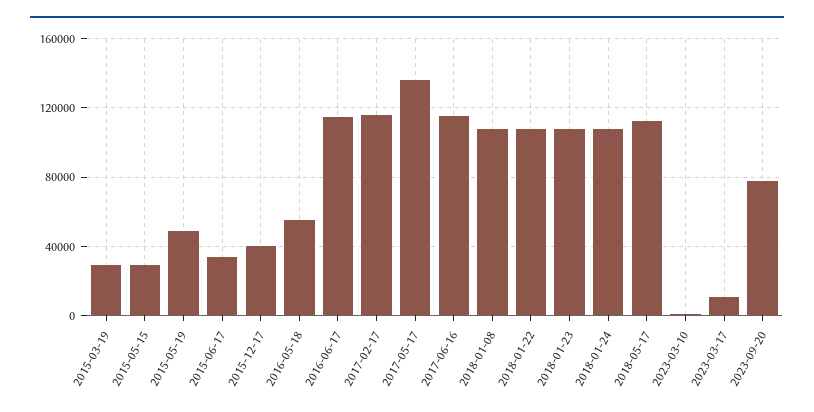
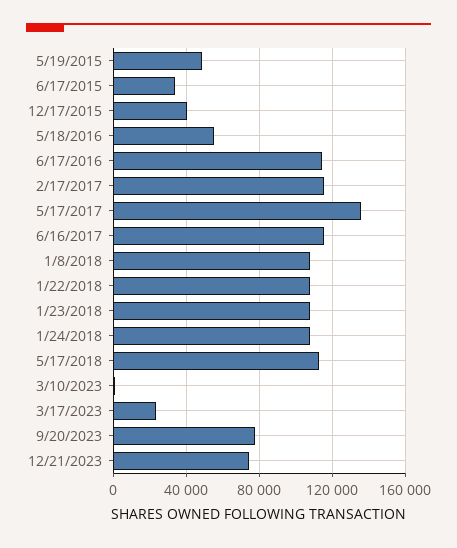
2015-03-19: 30000 -> none
2015-05-15: 30000 -> none
2023-03-17: 10000 -> 25000
12/21/2023: none -> 75000

